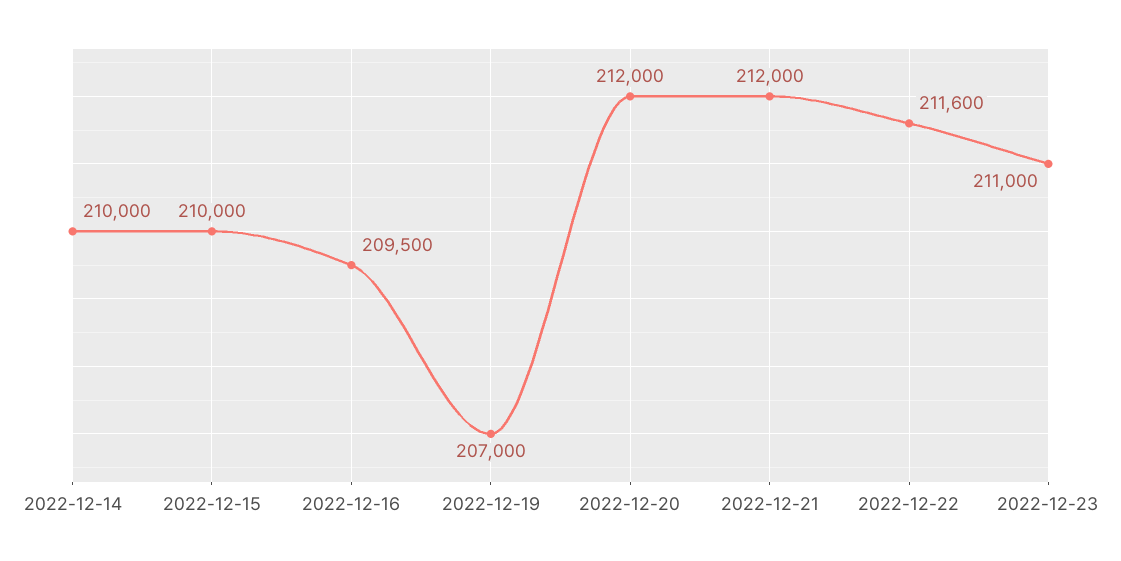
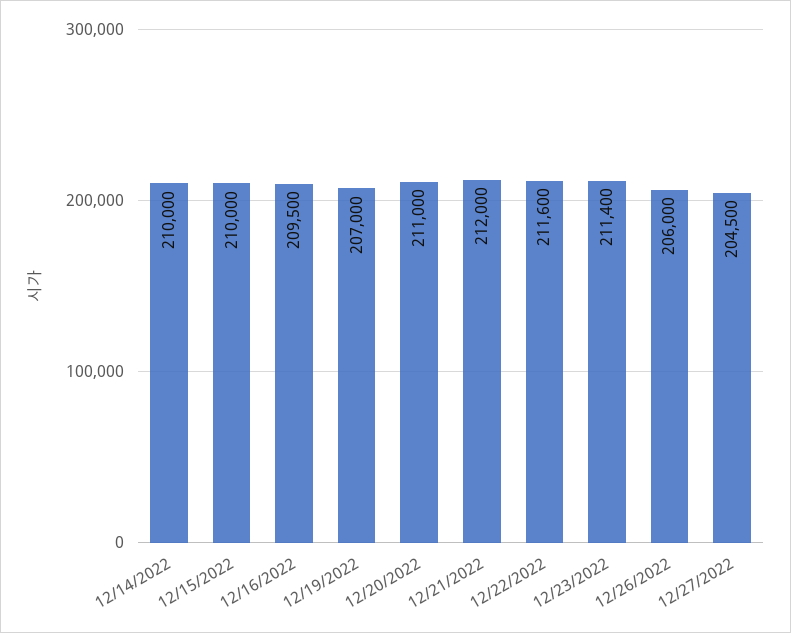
2022-12-20: 212000 -> 211000
2022-12-23: 211000 -> 211400
12/26/2022: none -> 206000
12/27/2022: none -> 204500

